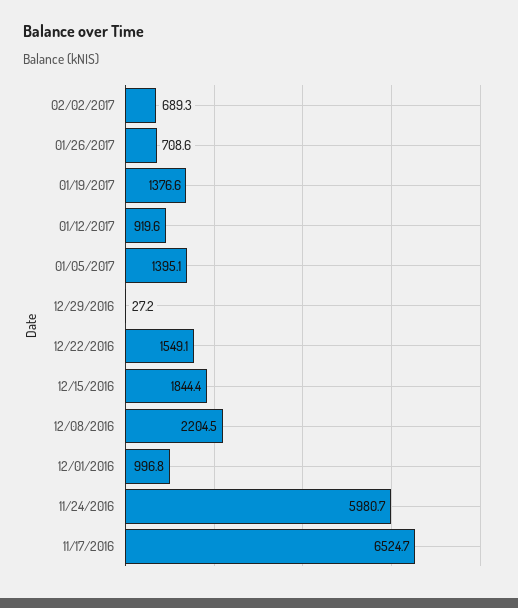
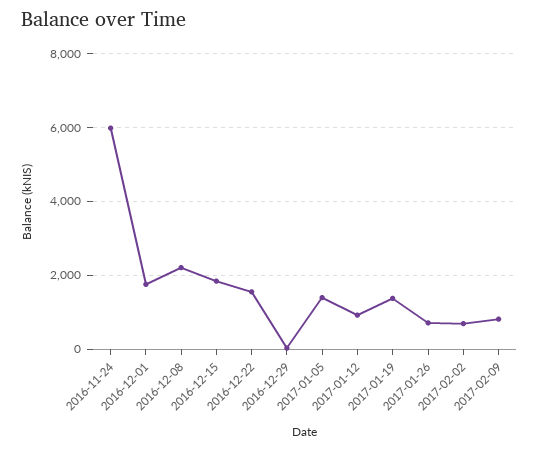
12/01/2016: 996.8 -> 1800
11/17/2016: 6524.7 -> none
2017-02-09: none -> 800

